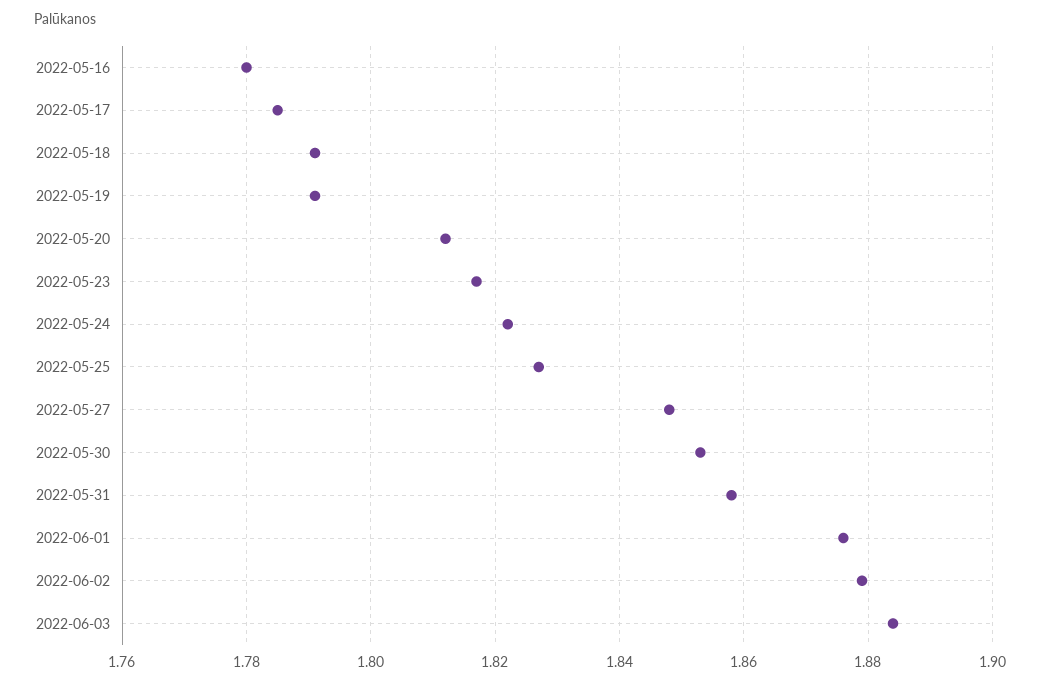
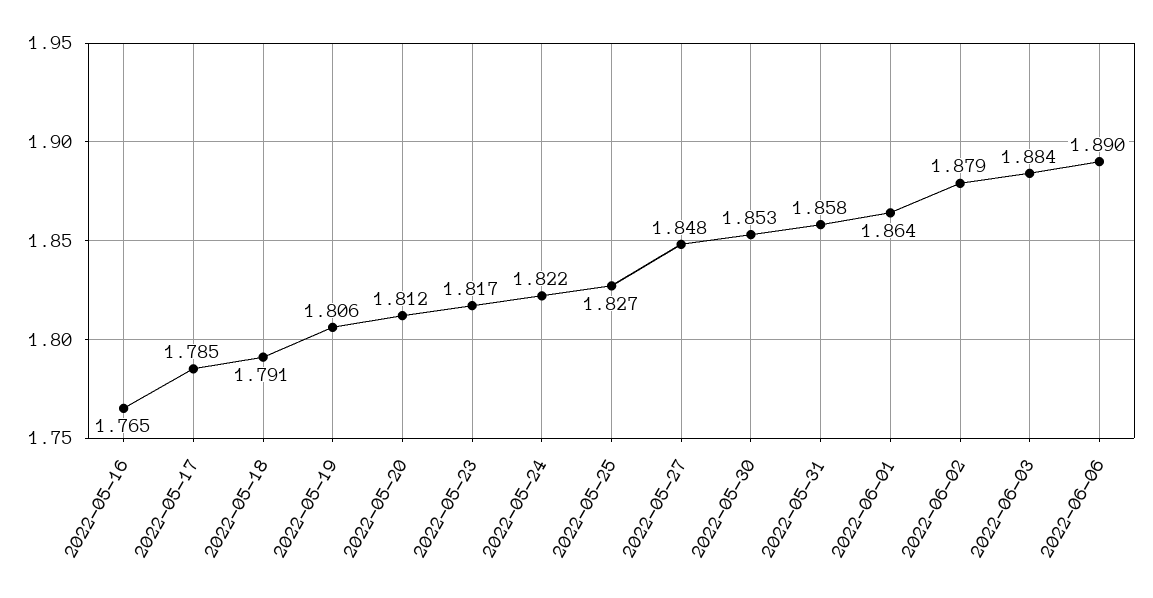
2022-05-16: 1.78 -> 1.765
2022-05-19: 1.79 -> 1.806
2022-06-01: 1.875 -> 1.864
2022-06-06: none -> 1.89

